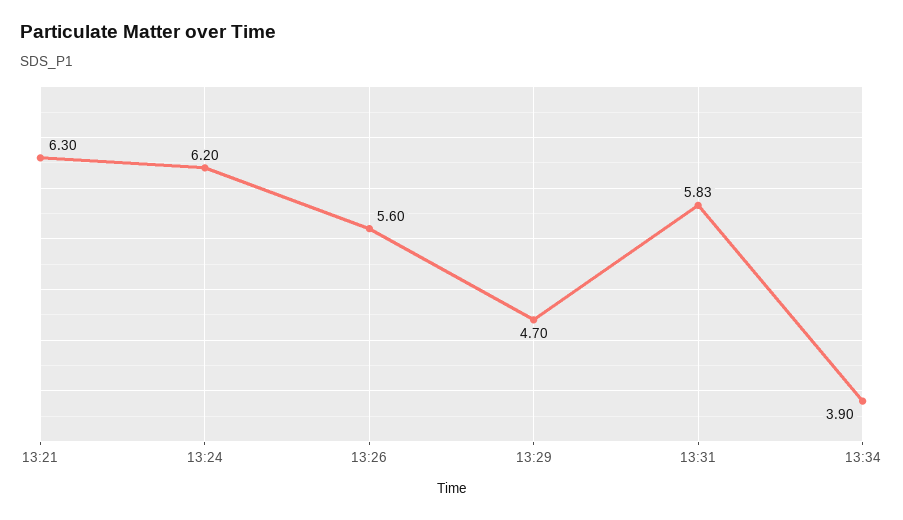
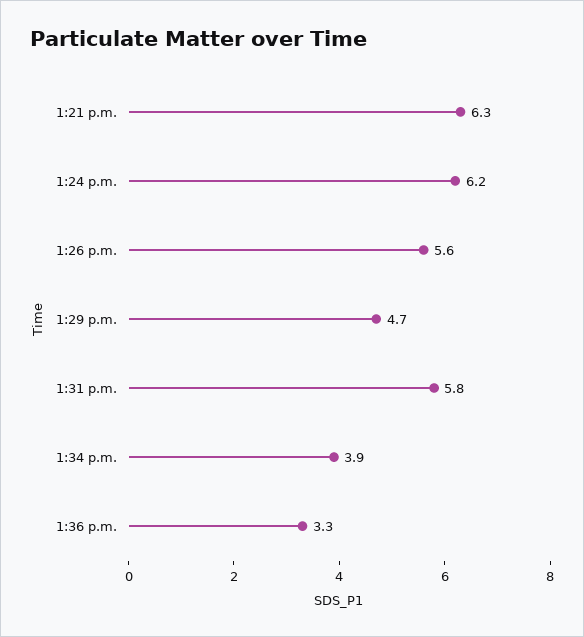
1:36 p.m.: none -> 3.3

